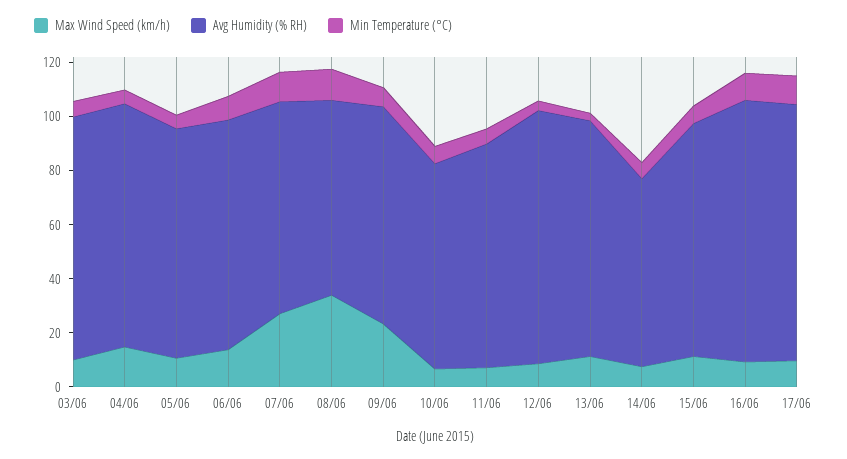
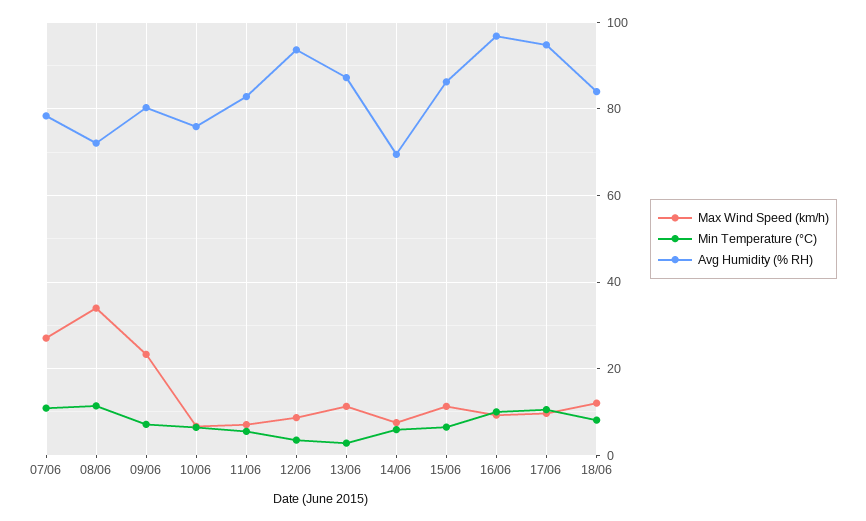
Max Wind Speed (km/h), 03/06: 10 -> none
Avg Humidity (% RH), 03/06: 90 -> none
Min Temperature (°C), 03/06: 5 -> none
Max Wind Speed (km/h), 04/06: 15 -> none
Avg Humidity (% RH), 04/06: 90 -> none
Min Temperature (°C), 04/06: 5 -> none
Max Wind Speed (km/h), 05/06: 10 -> none
Avg Humidity (% RH), 05/06: 85 -> none
Min Temperature (°C), 05/06: 5 -> none
Max Wind Speed (km/h), 06/06: 15 -> none
Avg Humidity (% RH), 06/06: 85 -> none
Min Temperature (°C), 06/06: 10 -> none
Max Wind Speed (km/h), 18/06: none -> 12
Min Temperature (°C), 18/06: none -> 8
Avg Humidity (% RH), 18/06: none -> 84

